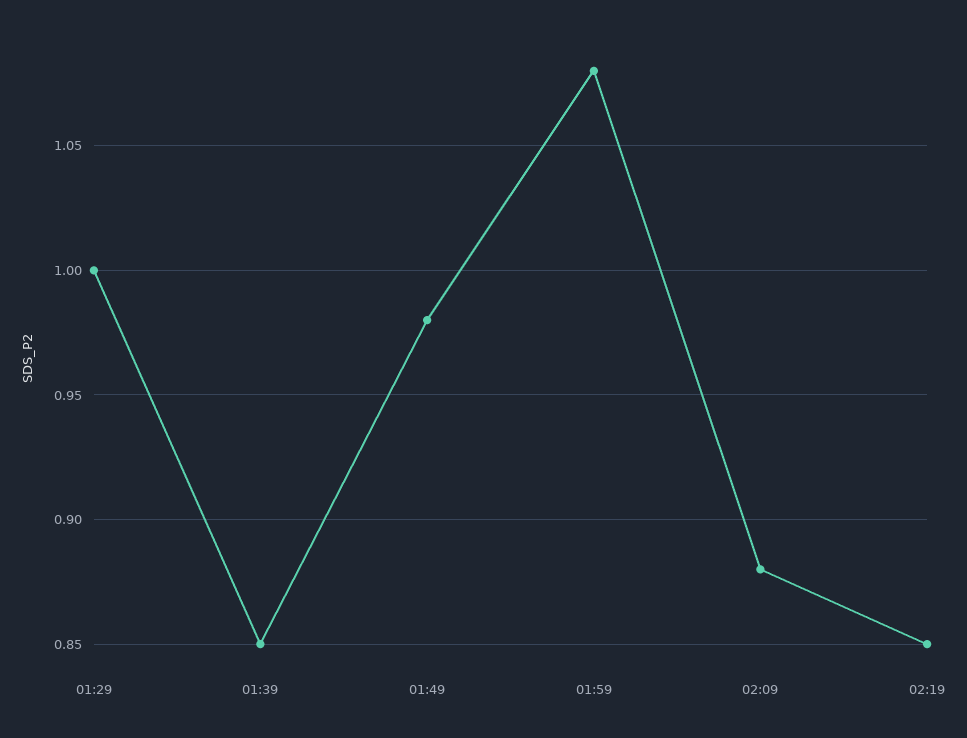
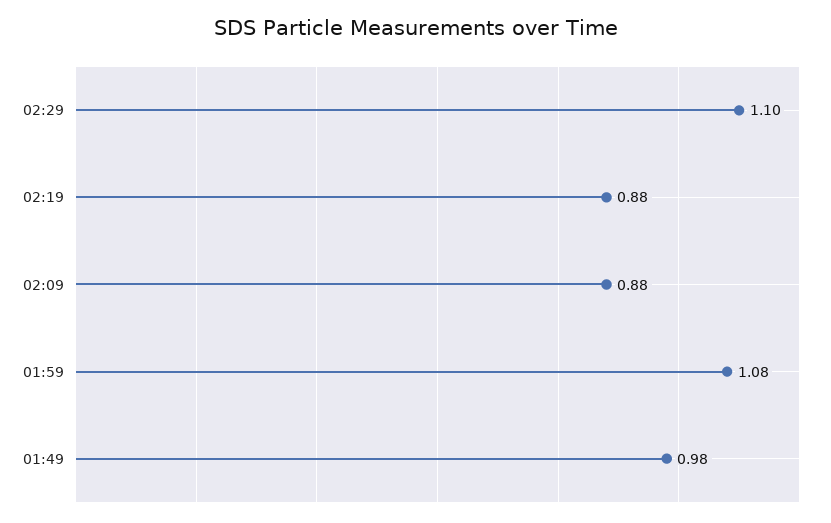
01:29: 1 -> none
01:39: 0.85 -> none
02:19: 0.85 -> 0.88
02:29: none -> 1.1

